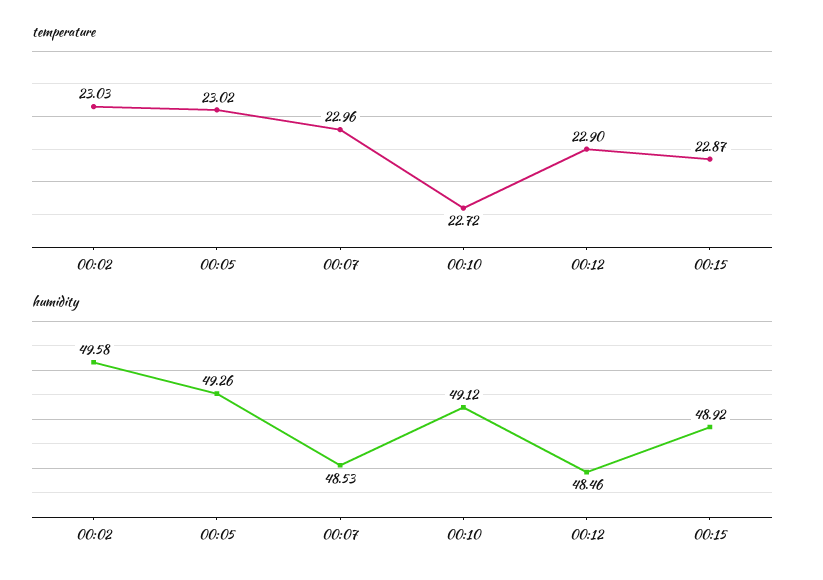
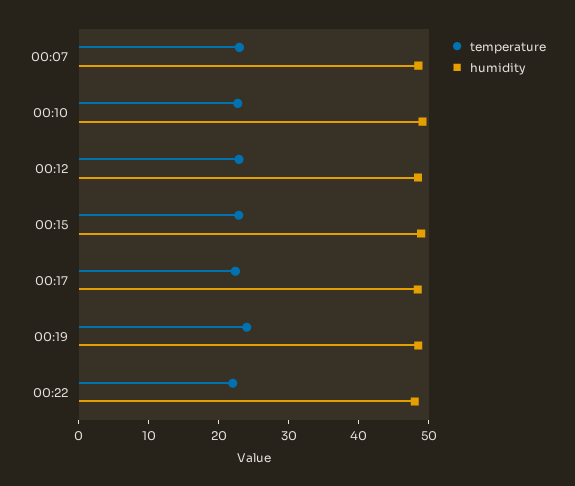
temperature, 00:02: 23.03 -> none
temperature, 00:05: 23.02 -> none
humidity, 00:02: 49.58 -> none
humidity, 00:05: 49.26 -> none
temperature, 00:17: none -> 22
humidity, 00:17: none -> 48
temperature, 00:19: none -> 24
humidity, 00:19: none -> 48
temperature, 00:22: none -> 22
humidity, 00:22: none -> 48

